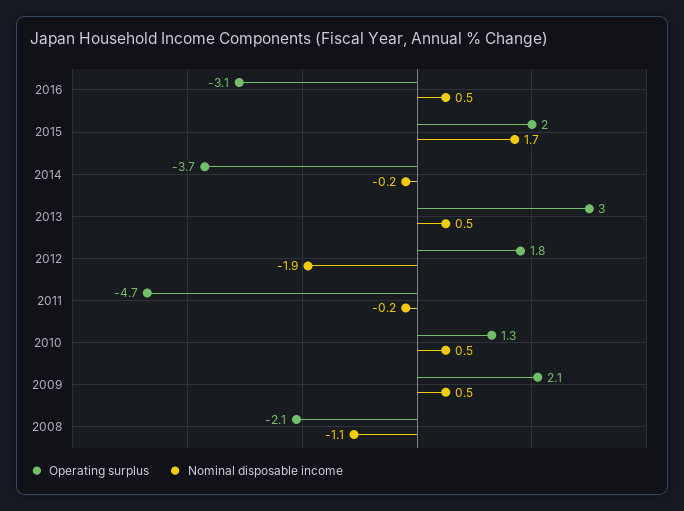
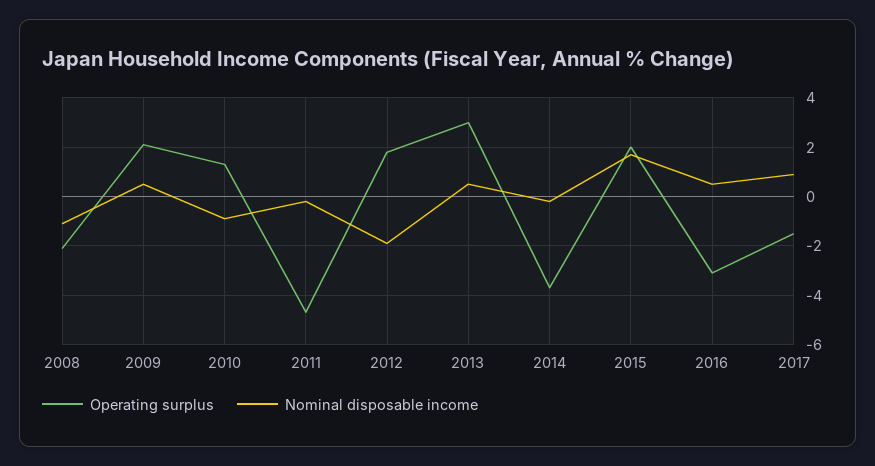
Nominal disposable income, 2010: 0.5 -> -1
Operating surplus, 2017: none -> -1.5
Nominal disposable income, 2017: none -> 1

